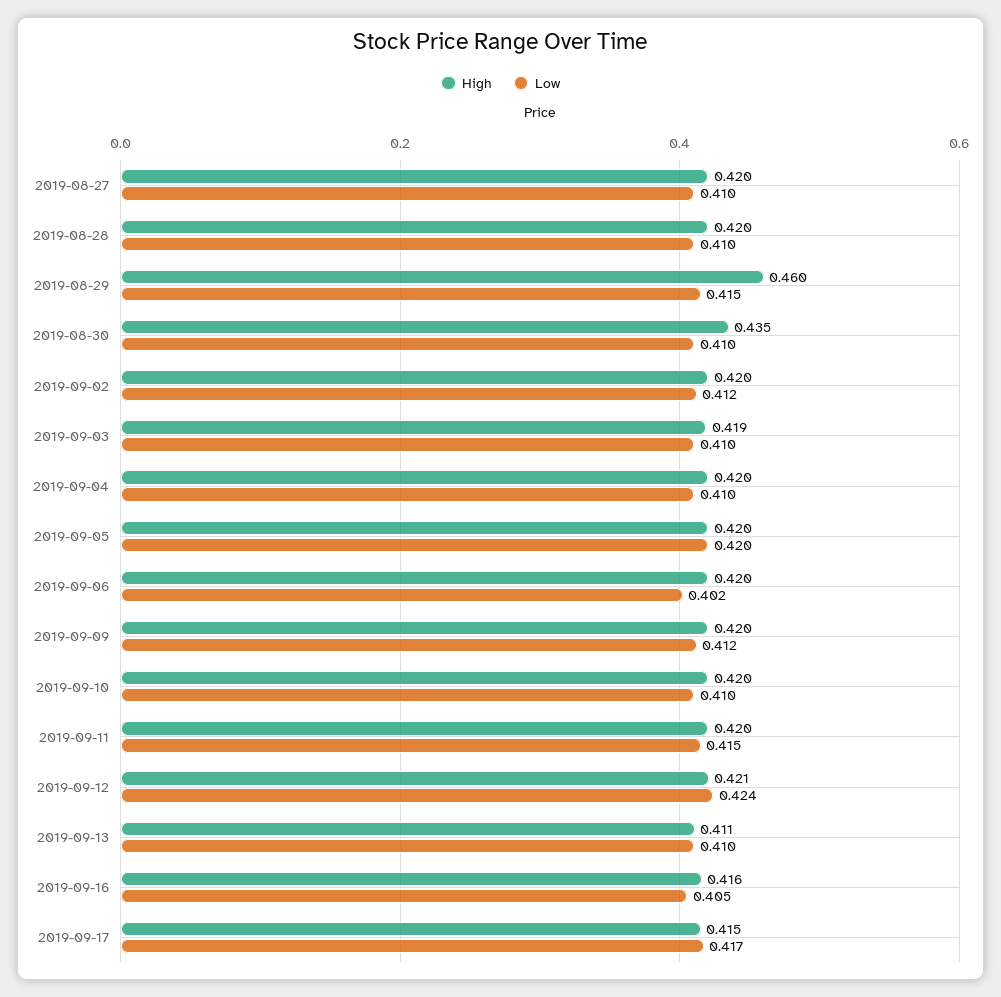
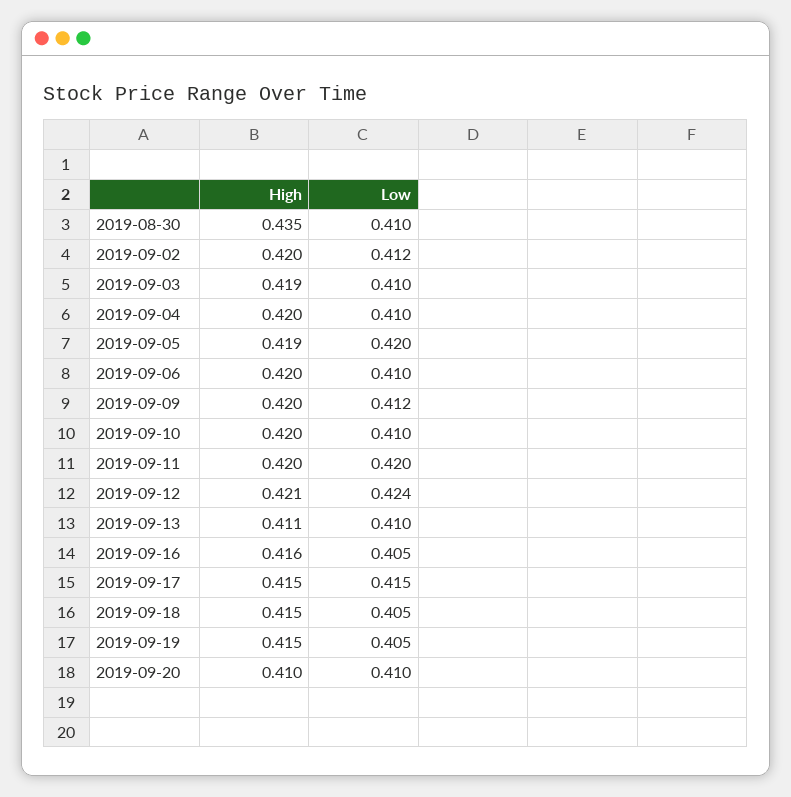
High, 2019-08-27: 0.42 -> none
Low, 2019-08-27: 0.41 -> none
High, 2019-08-28: 0.42 -> none
Low, 2019-08-28: 0.41 -> none
High, 2019-08-29: 0.46 -> none
Low, 2019-08-29: 0.415 -> none
High, 2019-09-05: 0.42 -> 0.419
Low, 2019-09-06: 0.402 -> 0.41
Low, 2019-09-11: 0.415 -> 0.42
Low, 2019-09-17: 0.417 -> 0.415
High, 2019-09-18: none -> 0.415
Low, 2019-09-18: none -> 0.405
High, 2019-09-19: none -> 0.415
Low, 2019-09-19: none -> 0.405
High, 2019-09-20: none -> 0.41
Low, 2019-09-20: none -> 0.41

